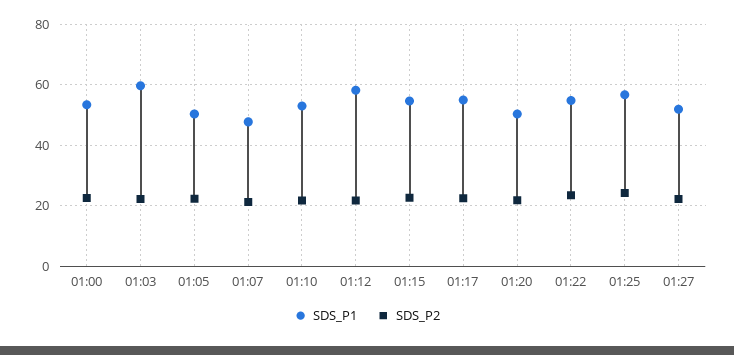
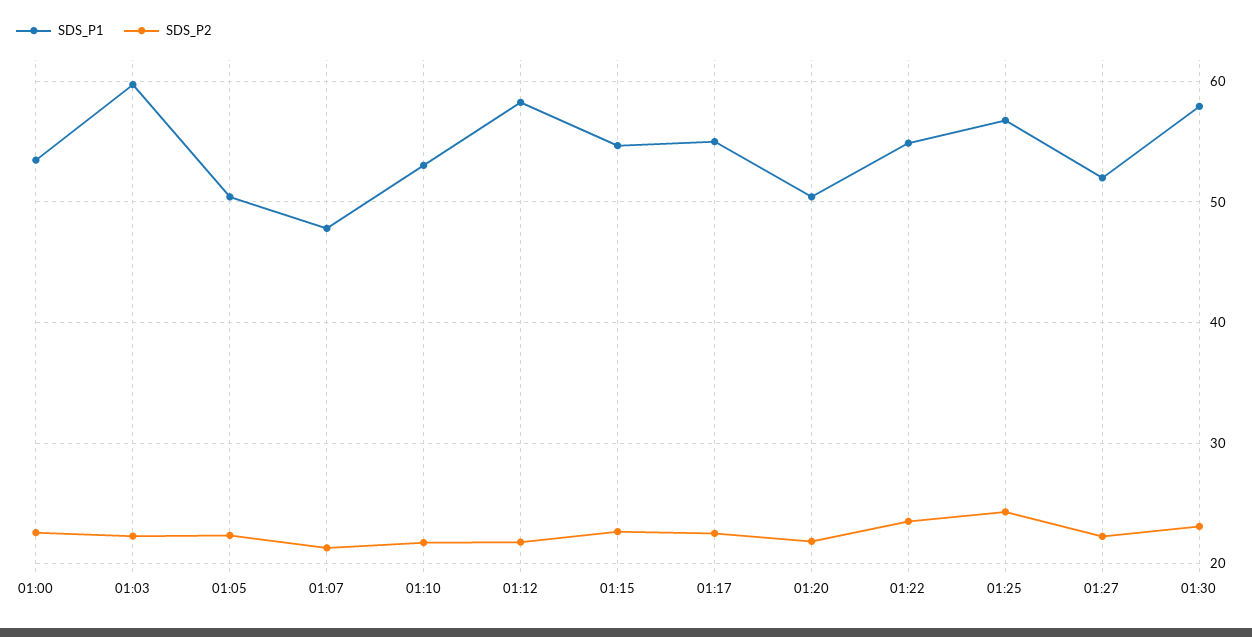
SDS_P1, 01:30: none -> 58
SDS_P2, 01:30: none -> 23

